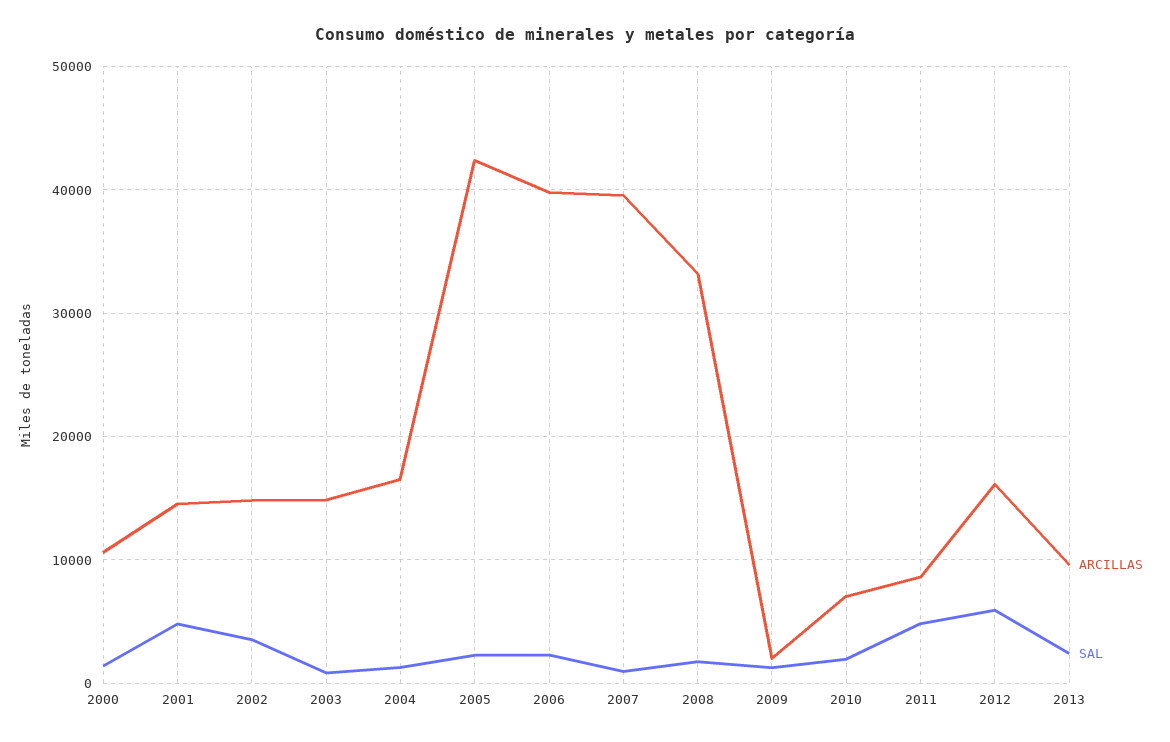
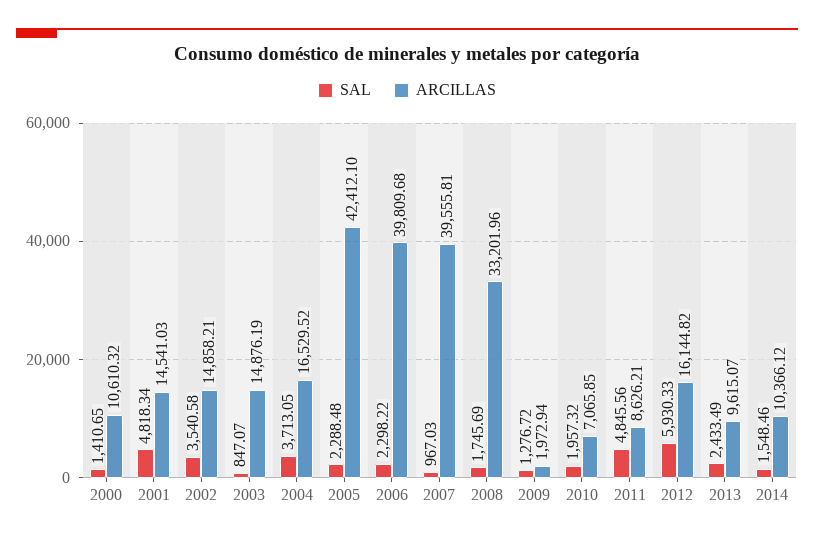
SAL, 2004: 1000 -> 3713.05
SAL, 2014: none -> 1548.46
ARCILLAS, 2014: none -> 10366.12

